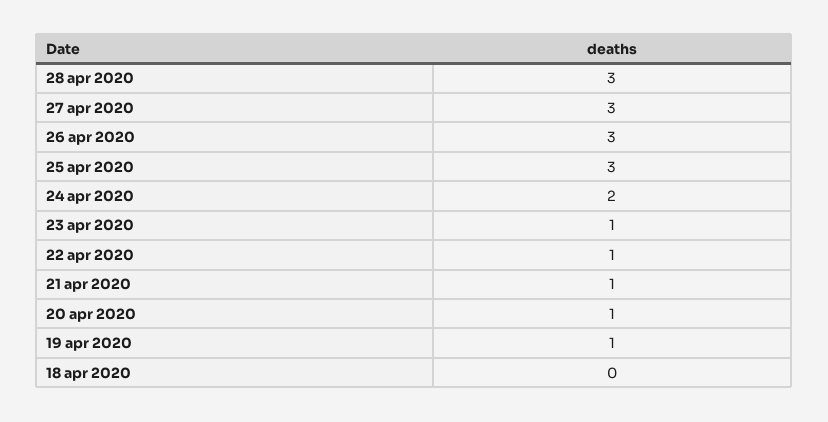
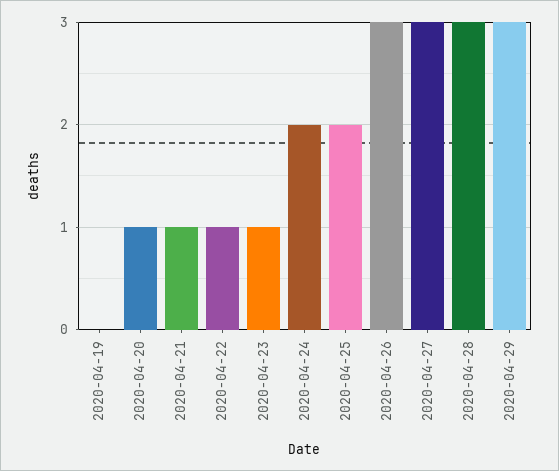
25 apr 2020: 3 -> 2
19 apr 2020: 1 -> 0
18 apr 2020: 0 -> none
2020-04-29: none -> 3

